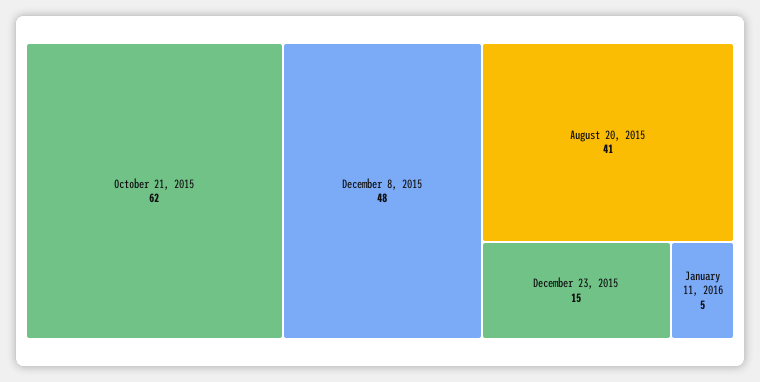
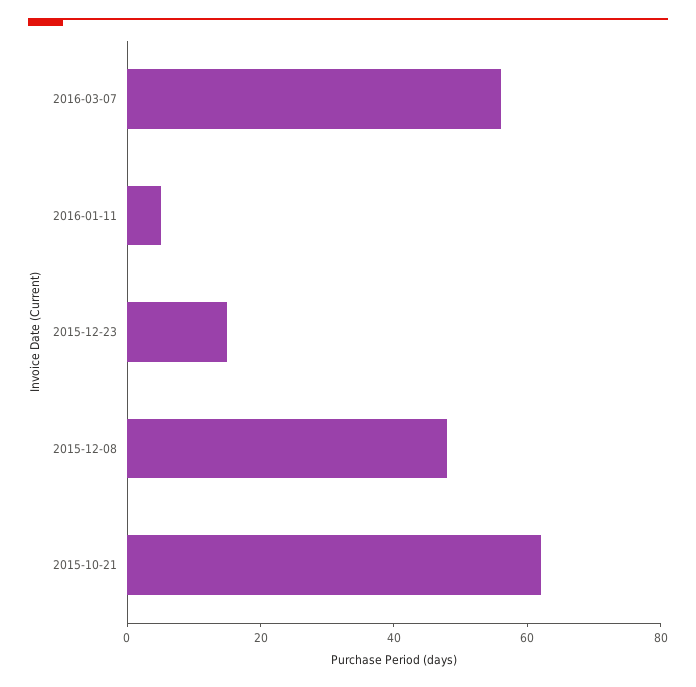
August 20, 2015: 41 -> none
2016-03-07: none -> 55

